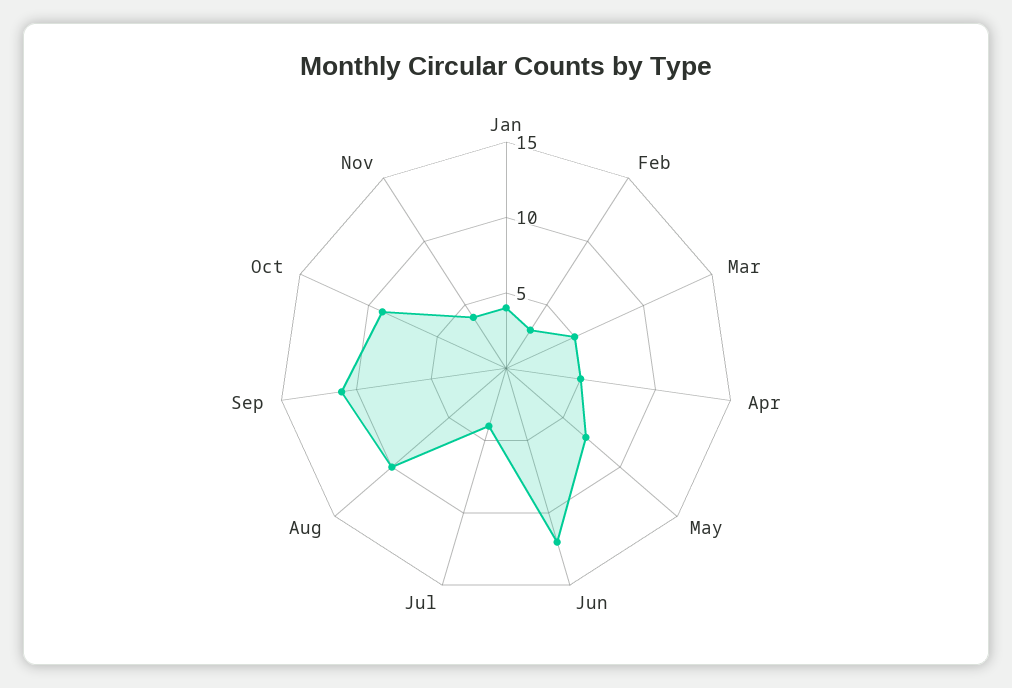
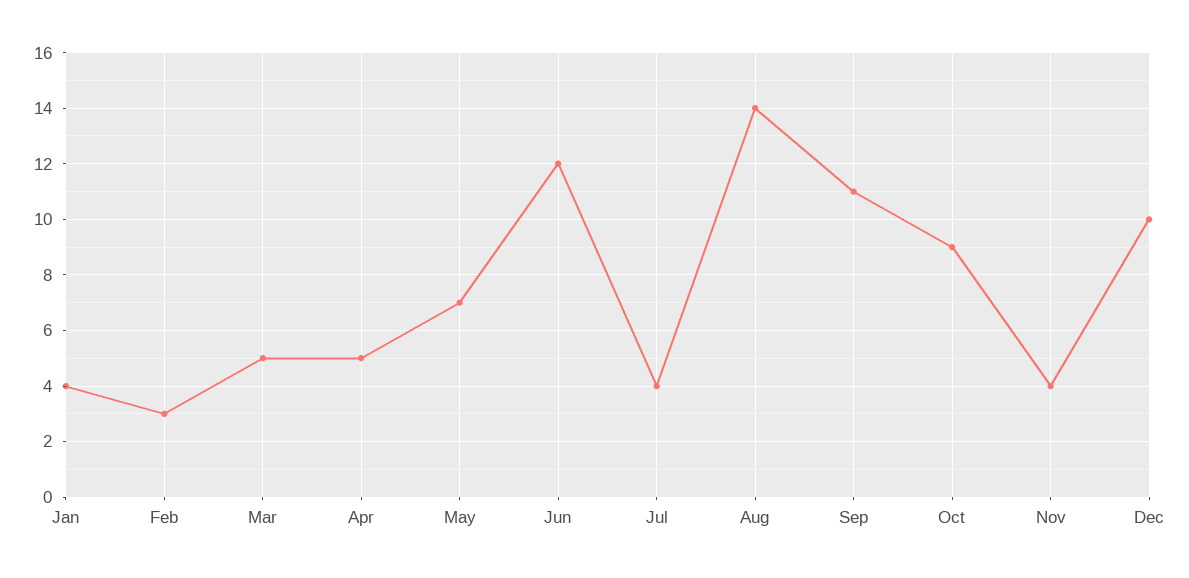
Aug: 10 -> 14
Dec: none -> 10

